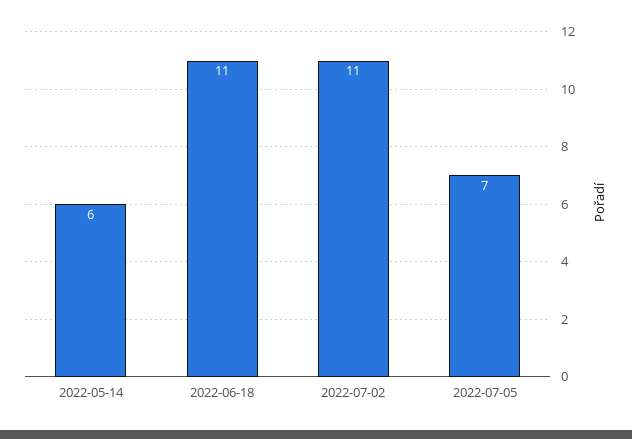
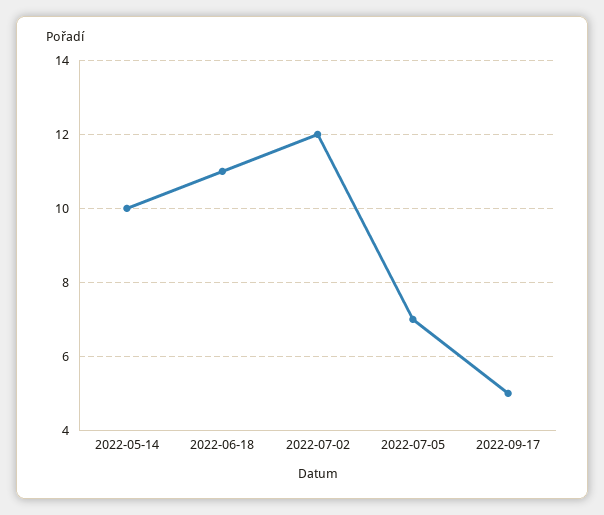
2022-05-14: 6 -> 10
2022-07-02: 11 -> 12
2022-09-17: none -> 5

